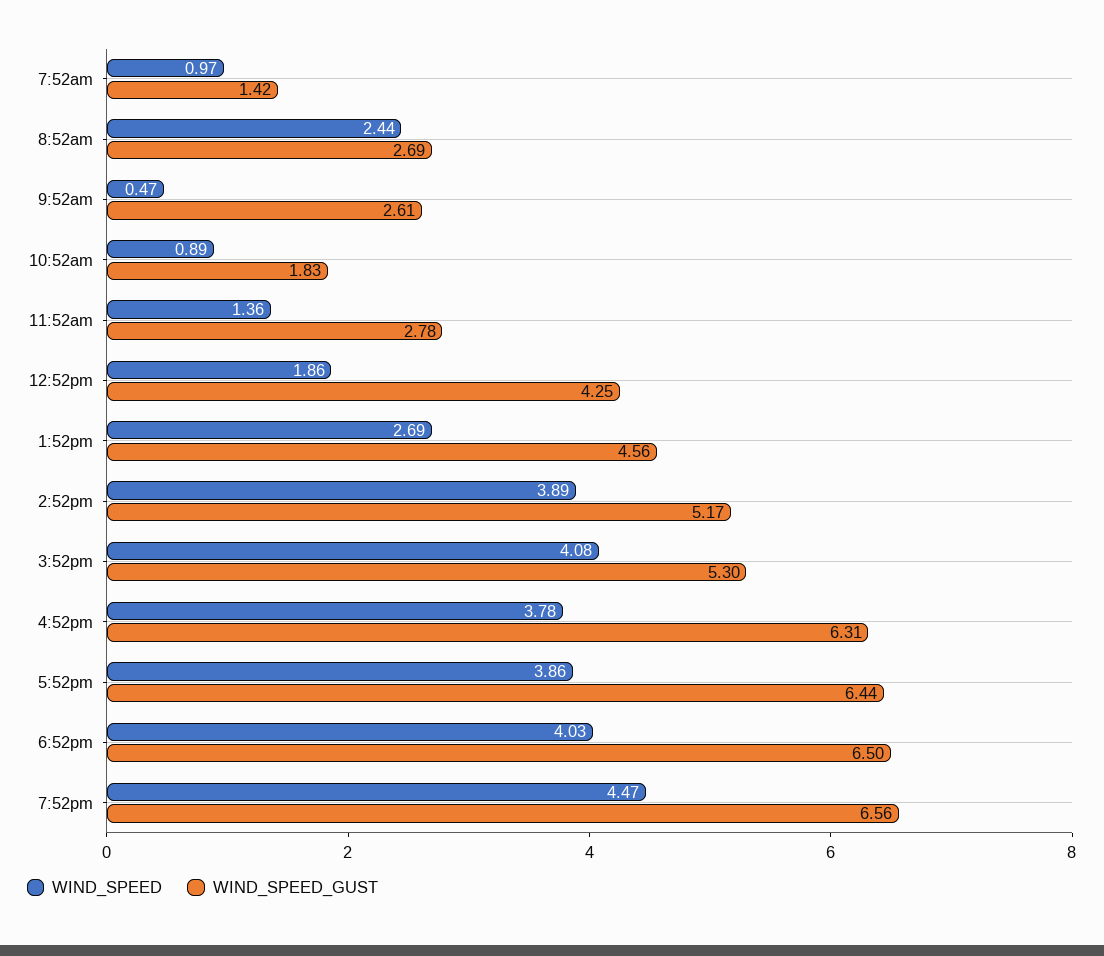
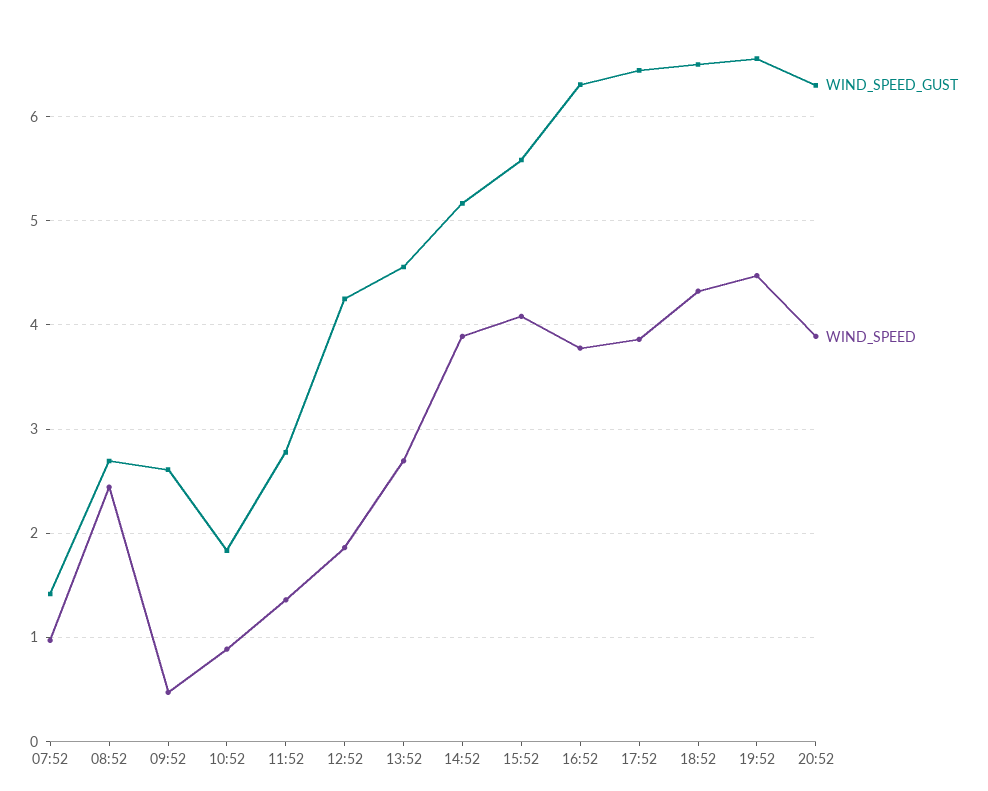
WIND_SPEED_GUST, 3:52pm: 5.3 -> 5.6
WIND_SPEED, 6:52pm: 4.03 -> 4.3
WIND_SPEED_GUST, 20:52: none -> 6.3
WIND_SPEED, 20:52: none -> 3.9

